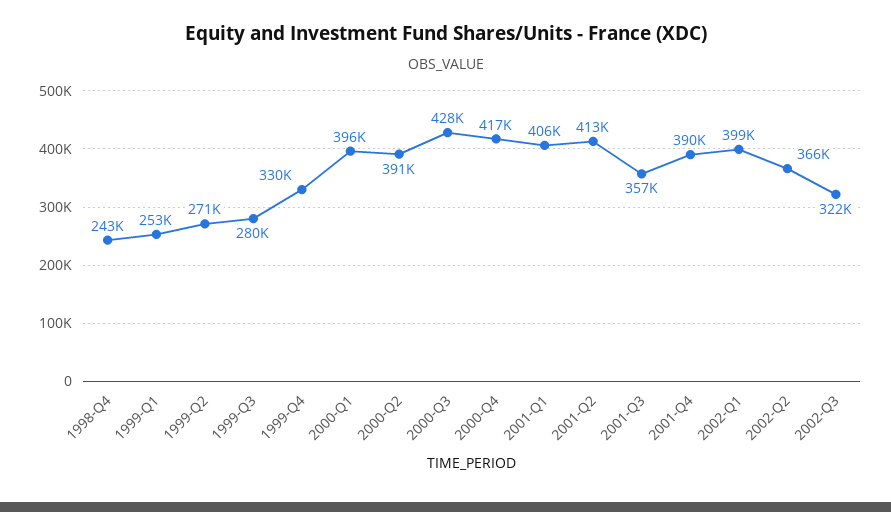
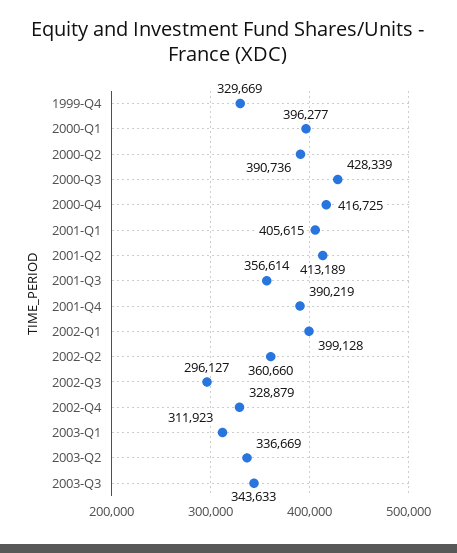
1998-Q4: 243000 -> none
1999-Q1: 253000 -> none
1999-Q2: 271000 -> none
1999-Q3: 280000 -> none
2002-Q2: 366000 -> 360660
2002-Q3: 322000 -> 296127
2002-Q4: none -> 328879
2003-Q1: none -> 311923
2003-Q2: none -> 336669
2003-Q3: none -> 343633

